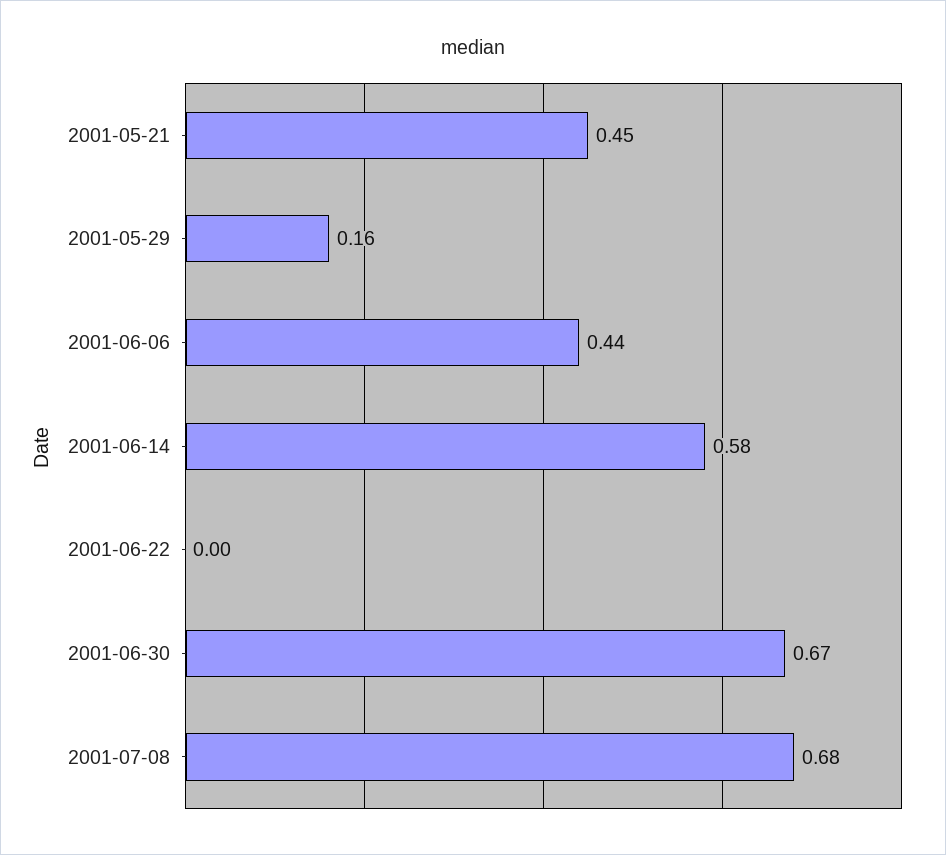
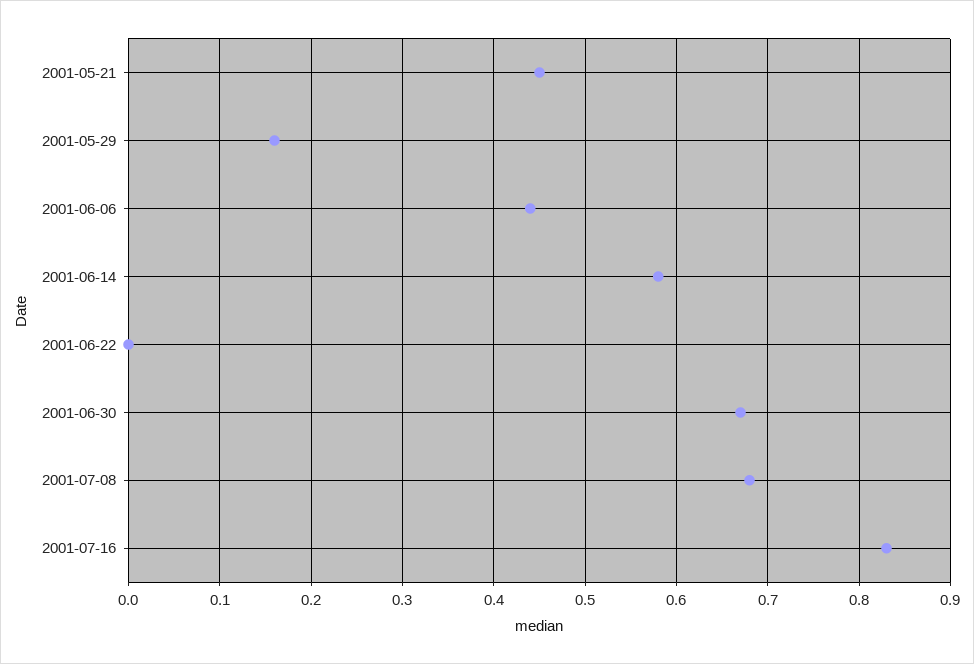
2001-07-16: none -> 0.83

